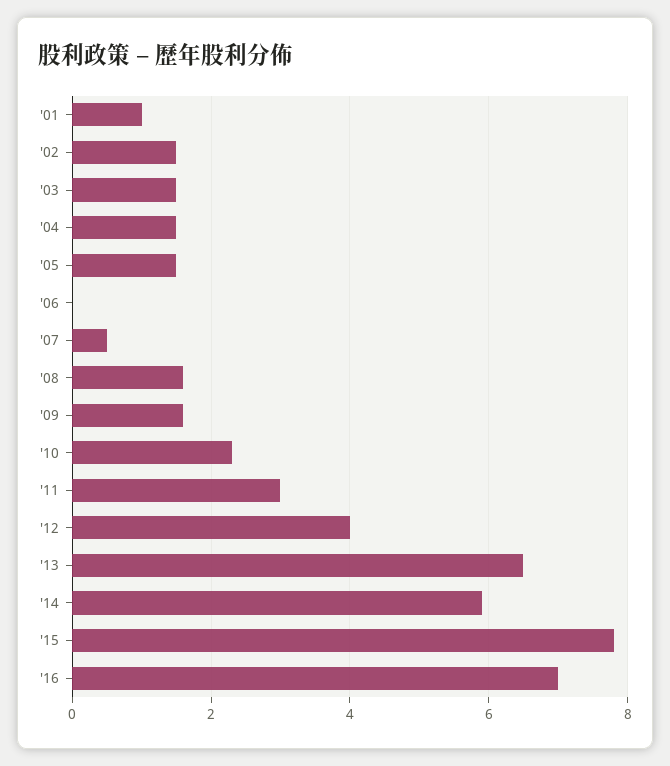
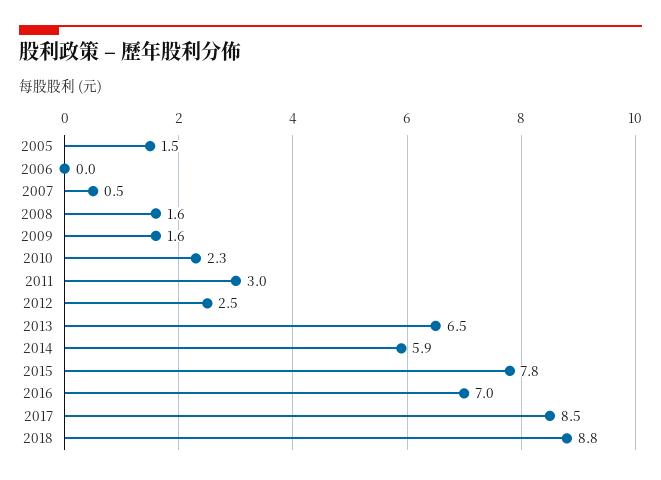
'01: 1 -> none
'02: 1.5 -> none
'03: 1.5 -> none
'04: 1.5 -> none
'12: 4 -> 2.5
2017: none -> 8.5
2018: none -> 8.8

